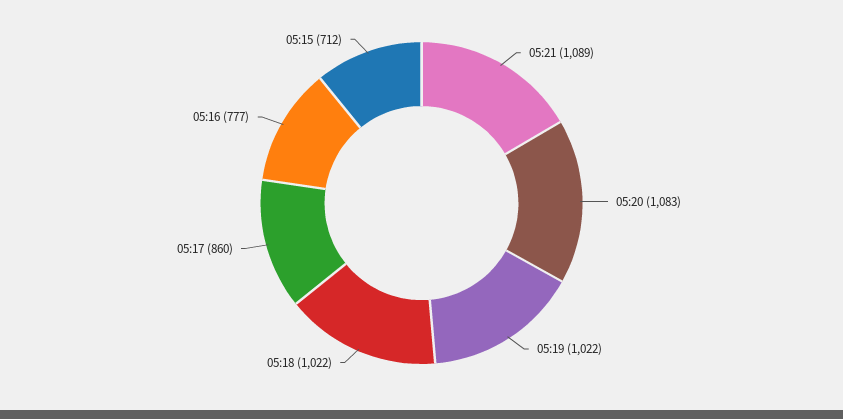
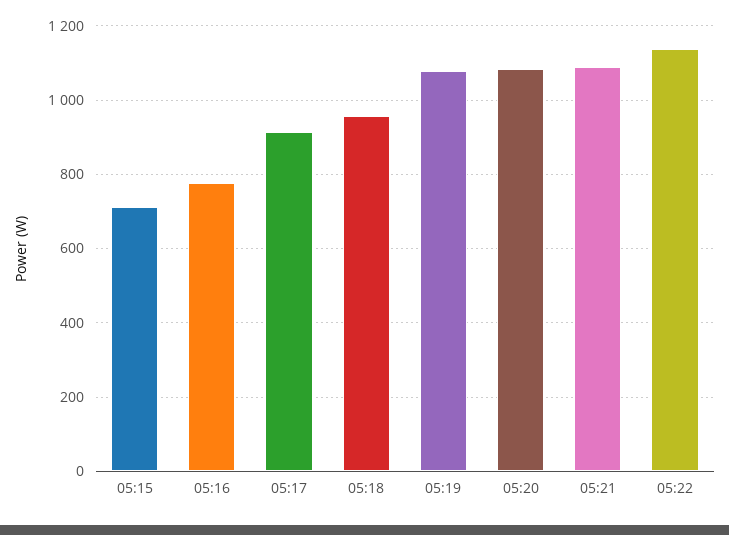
05:19: 1022 -> 1080
05:18: 1022 -> 960
05:17: 860 -> 920
05:22: none -> 1140

